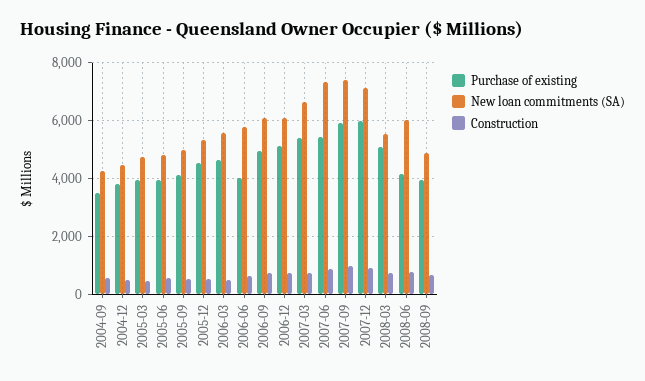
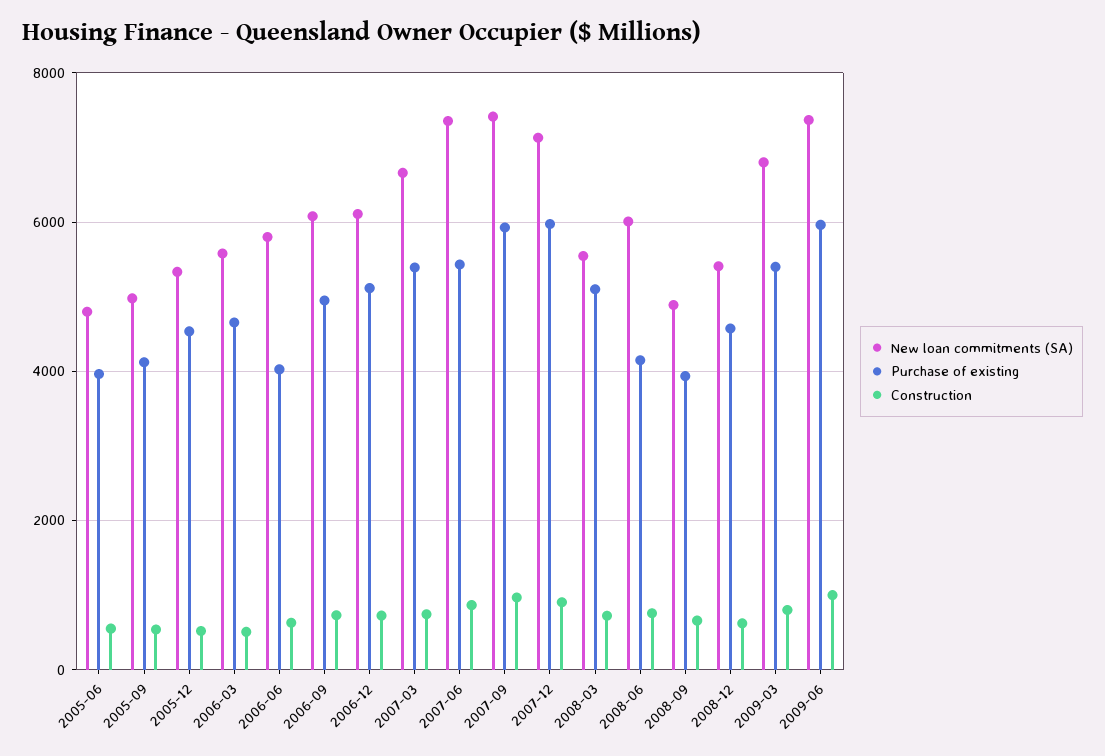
Purchase of existing, 2004-09: 3500 -> none
New loan commitments (SA), 2004-09: 4250 -> none
Construction, 2004-09: 500 -> none
Purchase of existing, 2004-12: 3750 -> none
New loan commitments (SA), 2004-12: 4500 -> none
Construction, 2004-12: 500 -> none
Purchase of existing, 2005-03: 4000 -> none
New loan commitments (SA), 2005-03: 4750 -> none
Construction, 2005-03: 500 -> none
New loan commitments (SA), 2008-12: none -> 5400
Purchase of existing, 2008-12: none -> 4600
Construction, 2008-12: none -> 600
New loan commitments (SA), 2009-03: none -> 6800
Purchase of existing, 2009-03: none -> 5400
Construction, 2009-03: none -> 800
New loan commitments (SA), 2009-06: none -> 7400
Purchase of existing, 2009-06: none -> 6000
Construction, 2009-06: none -> 1000

